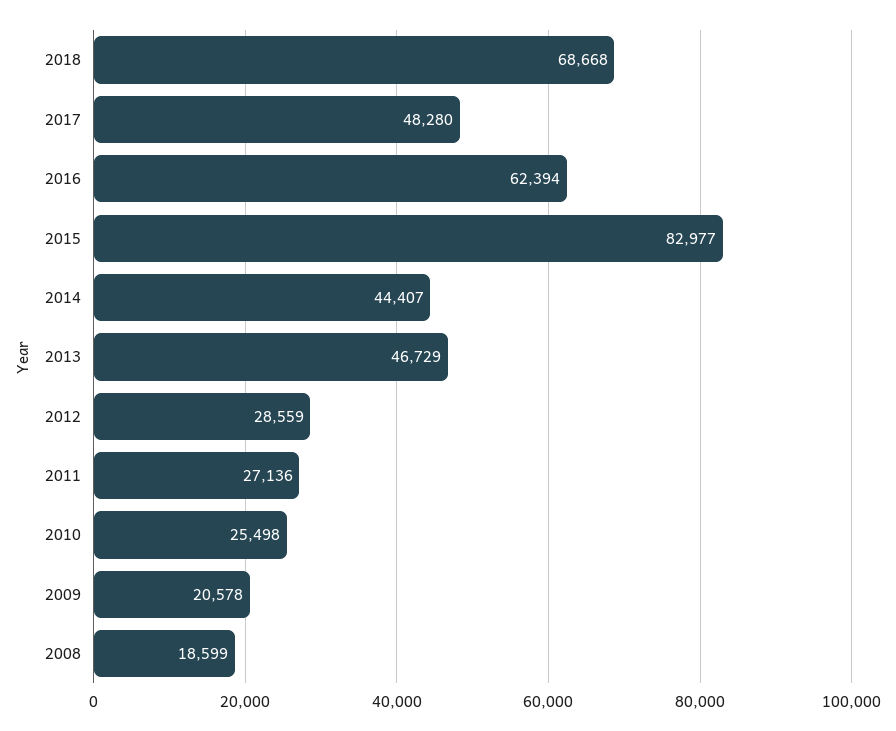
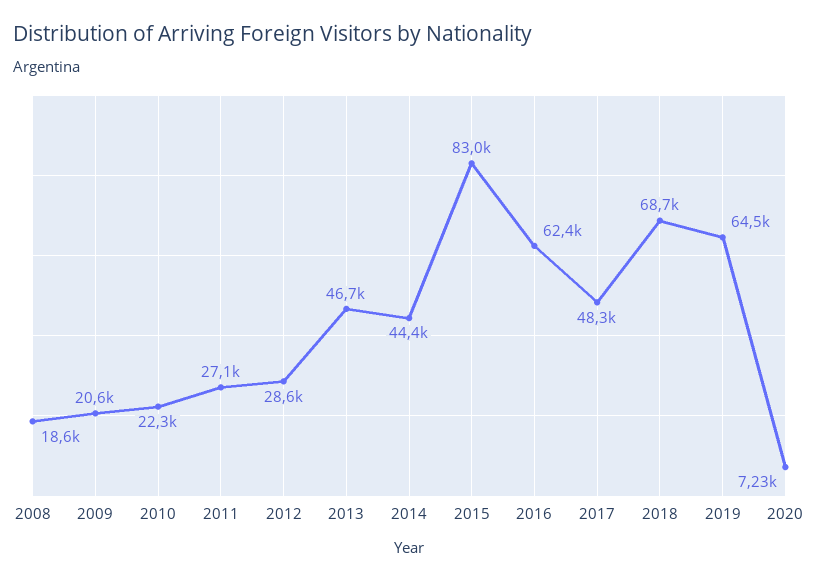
2010: 25498 -> 22300
2019: none -> 64500
2020: none -> 7230

